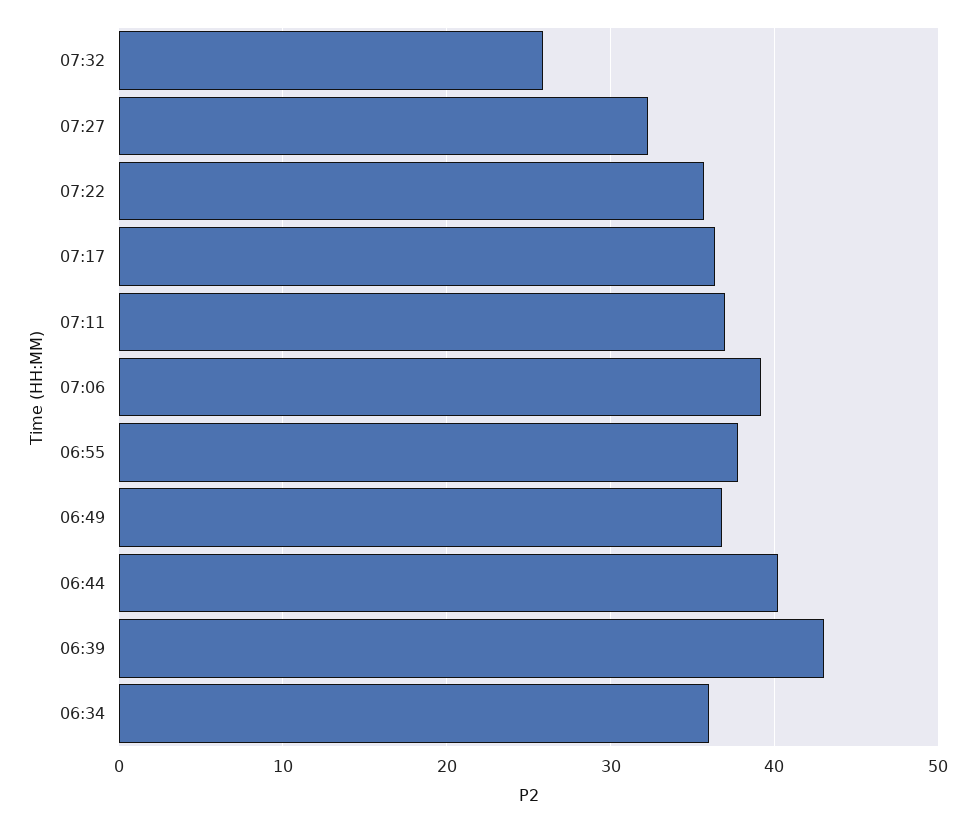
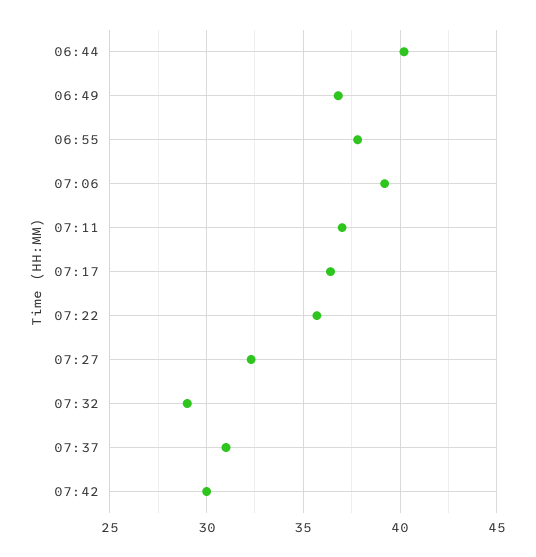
07:32: 26 -> 29
06:39: 43 -> none
06:34: 36 -> none
07:37: none -> 31
07:42: none -> 30

